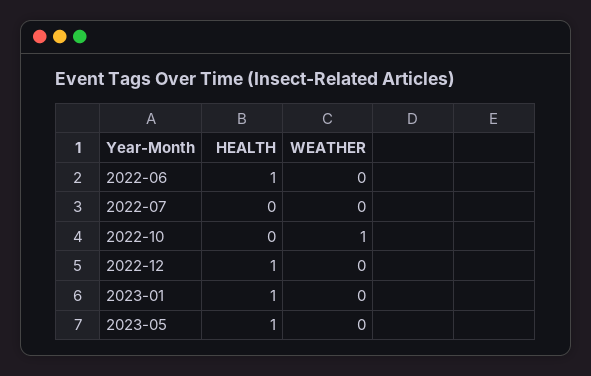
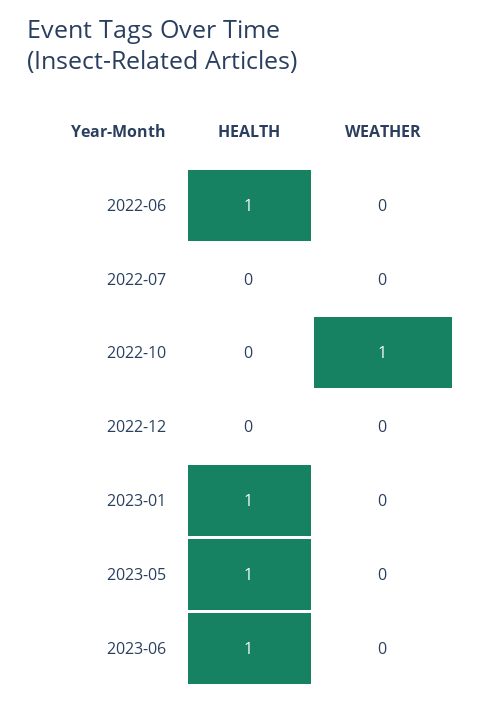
HEALTH, 2022-12: 1 -> 0
HEALTH, 2023-06: none -> 1
WEATHER, 2023-06: none -> 0

